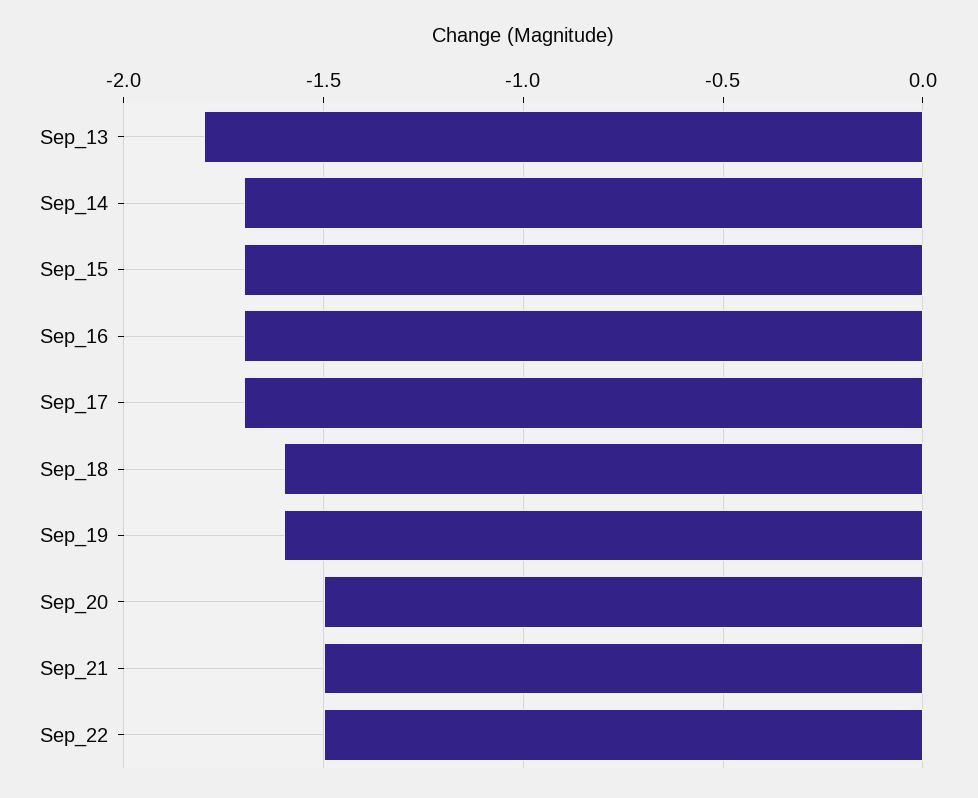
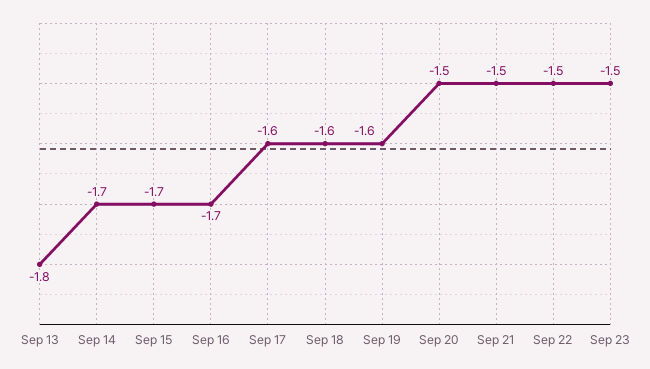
Sep_17: -1.7 -> -1.6
Sep 23: none -> -1.5

